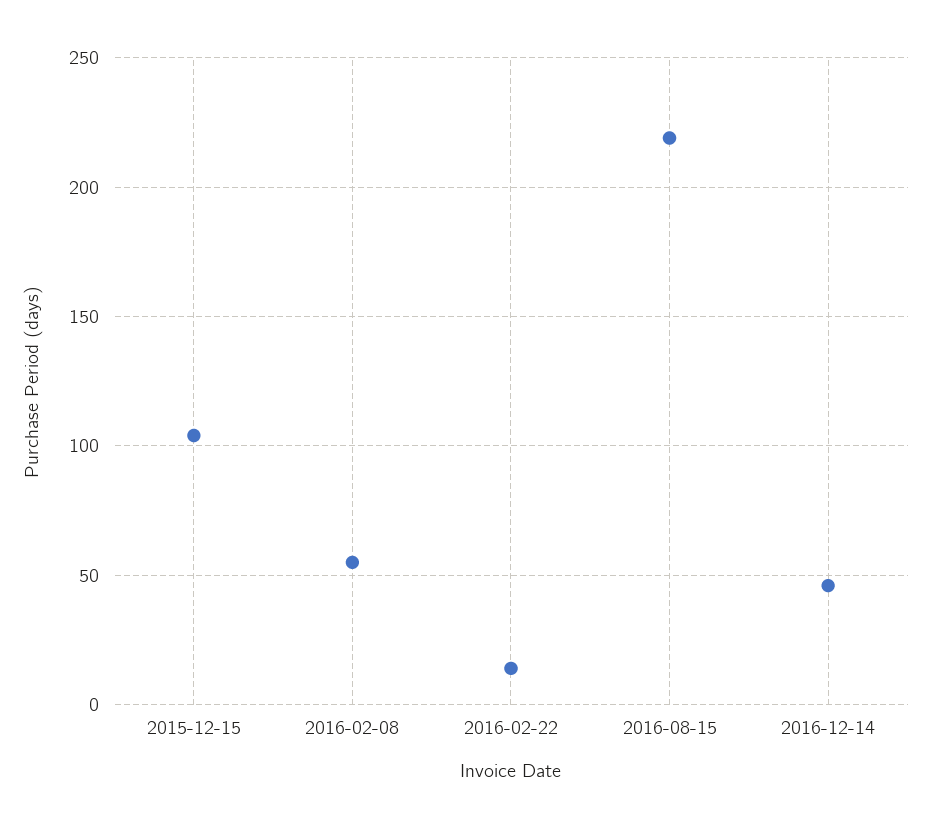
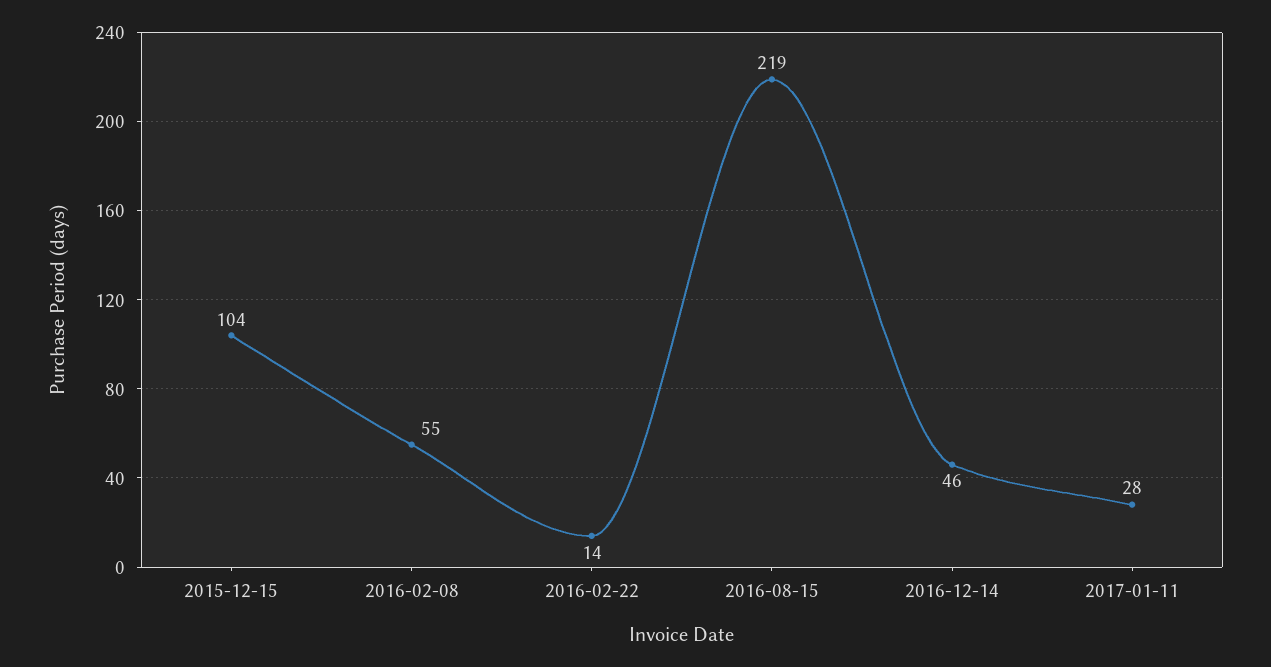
2017-01-11: none -> 28

